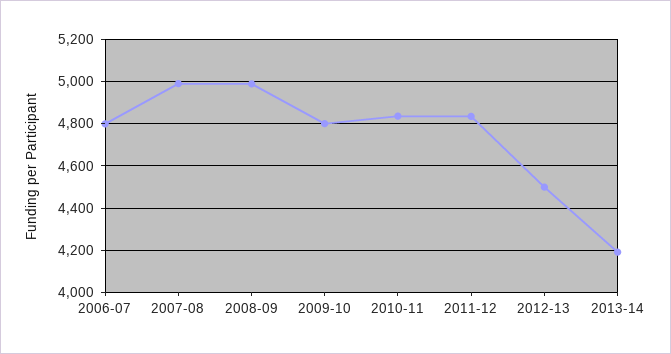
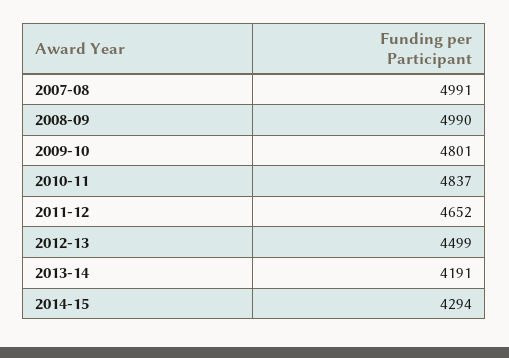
2006-07: 4800 -> none
2011-12: 4850 -> 4652
2014-15: none -> 4294

